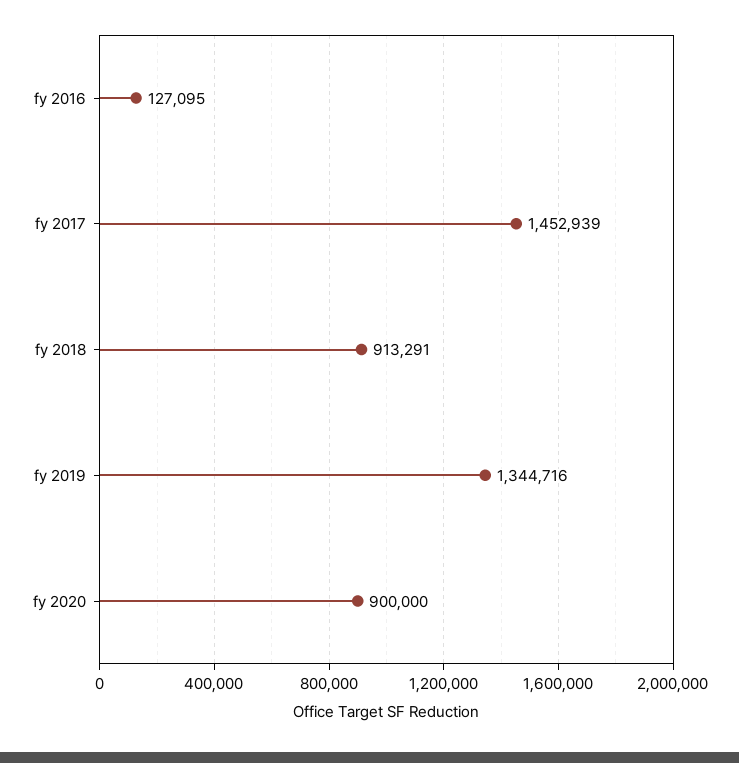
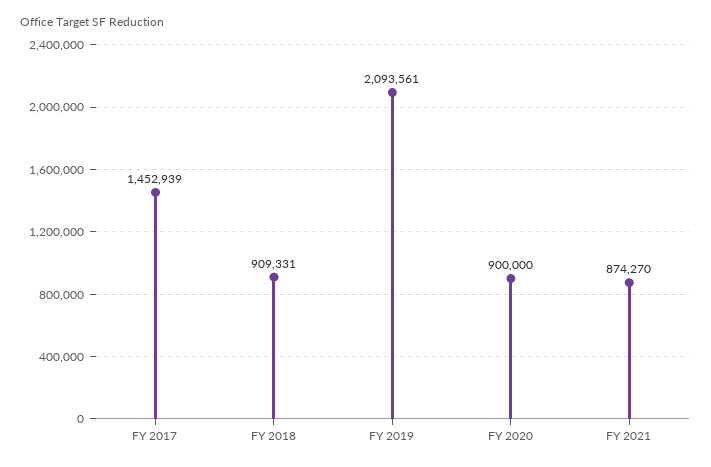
fy 2016: 127095 -> none
fy 2018: 913291 -> 909331
fy 2019: 1344716 -> 2093561
FY 2021: none -> 874270

